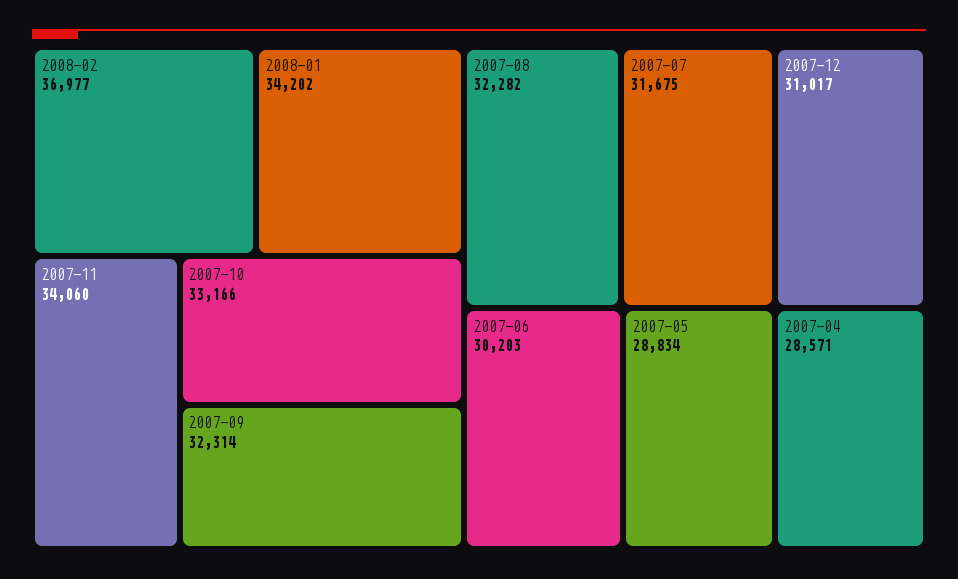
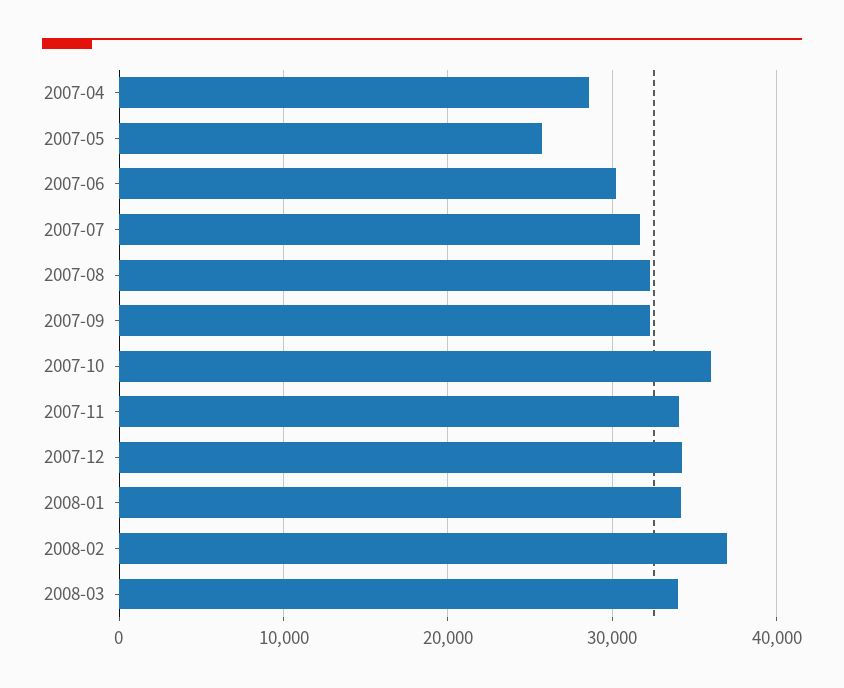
2007-10: 33166 -> 36000
2007-12: 31017 -> 34000
2007-05: 28834 -> 26000
2008-03: none -> 34000

